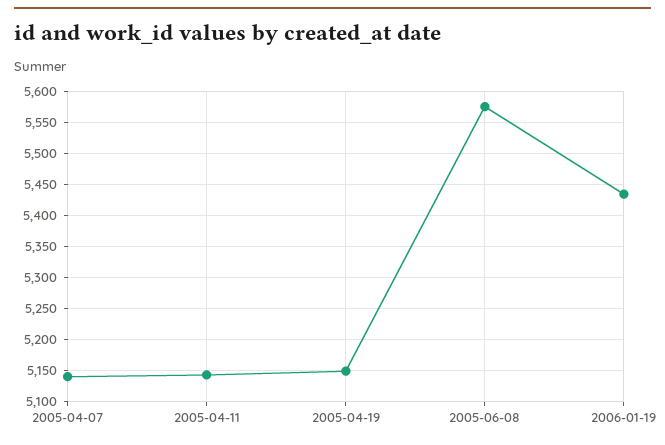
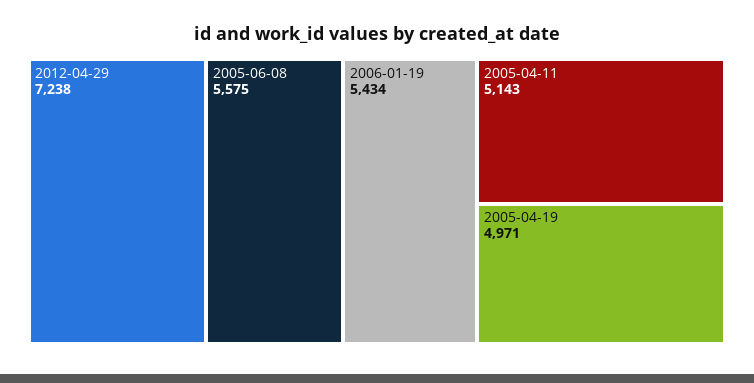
2005-04-07: 5140 -> none
2005-04-19: 5150 -> 4971
2012-04-29: none -> 7238

